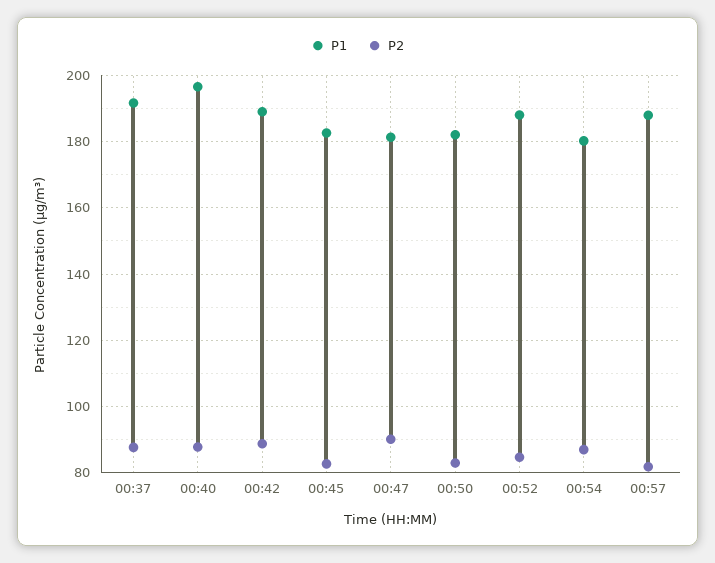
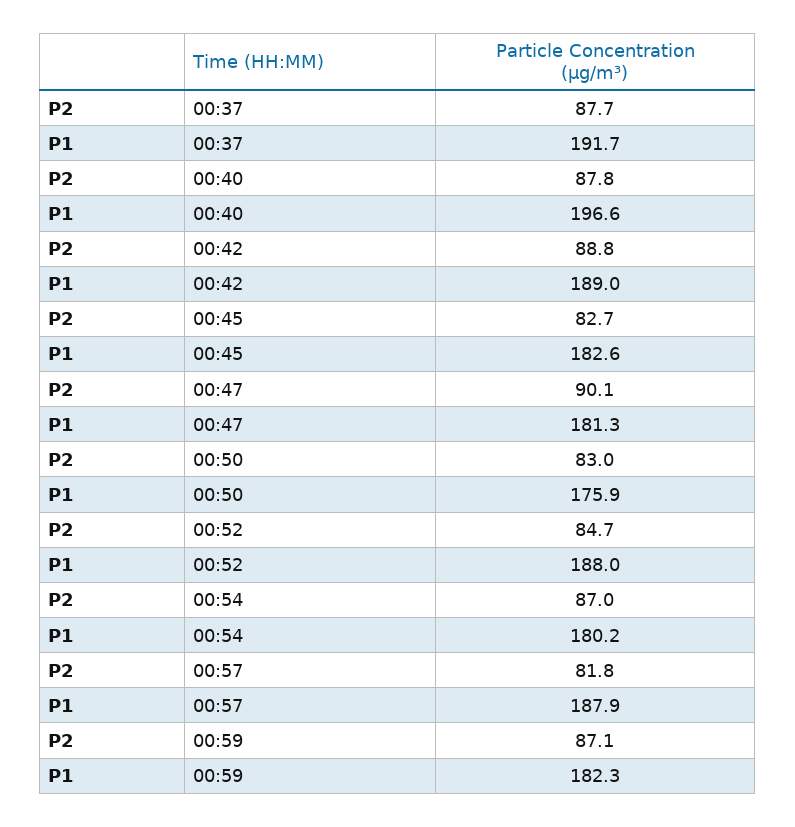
P1, 00:50: 182 -> 175.9
P2, 00:59: none -> 87.1
P1, 00:59: none -> 182.3

